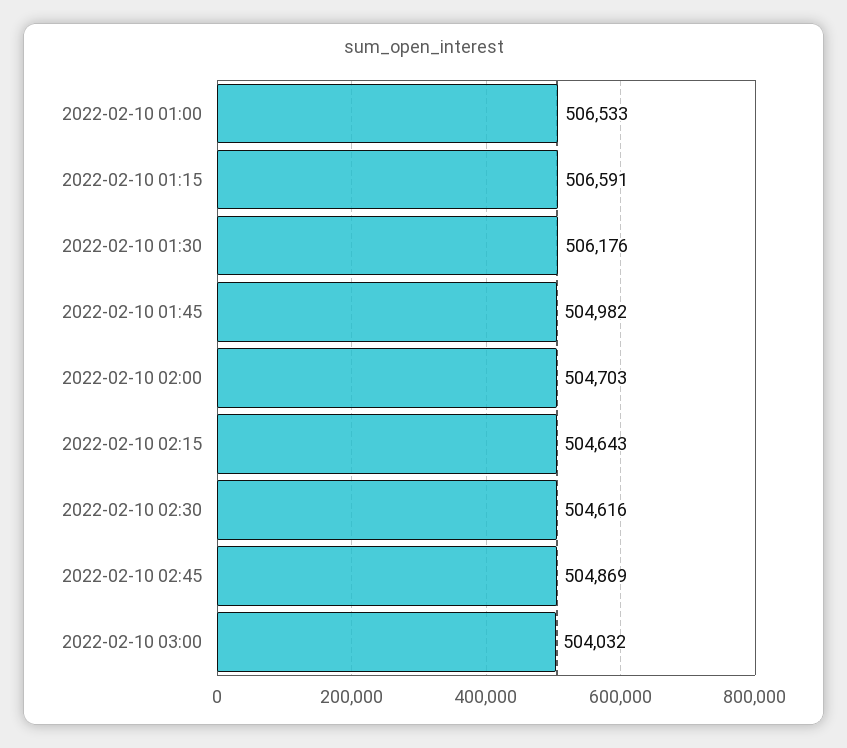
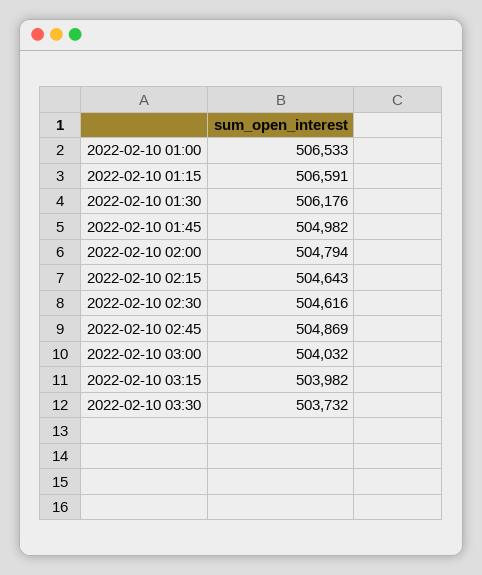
2022-02-10 02:00: 504703 -> 504794
2022-02-10 03:15: none -> 503982
2022-02-10 03:30: none -> 503732

